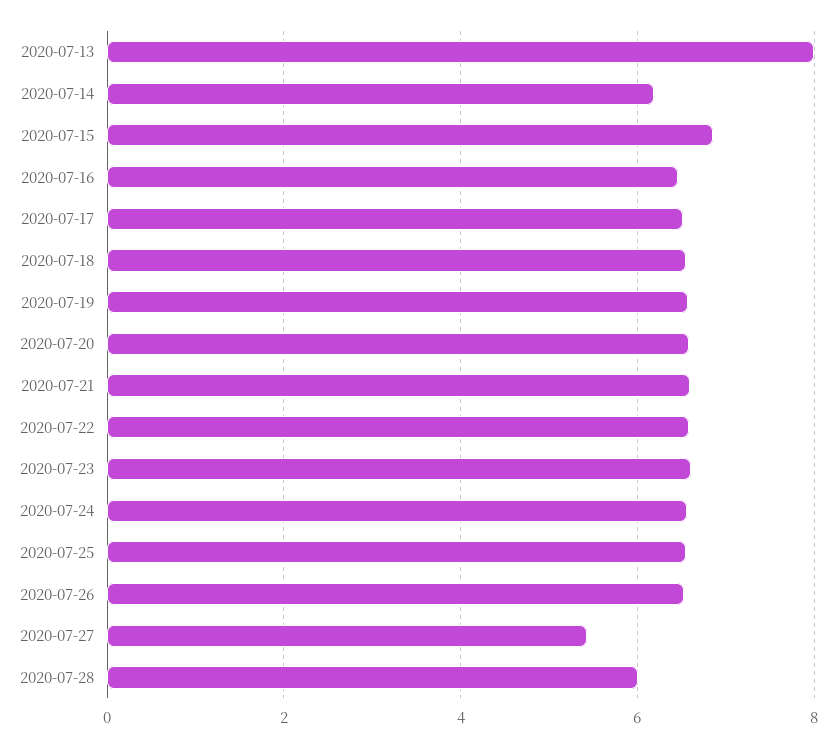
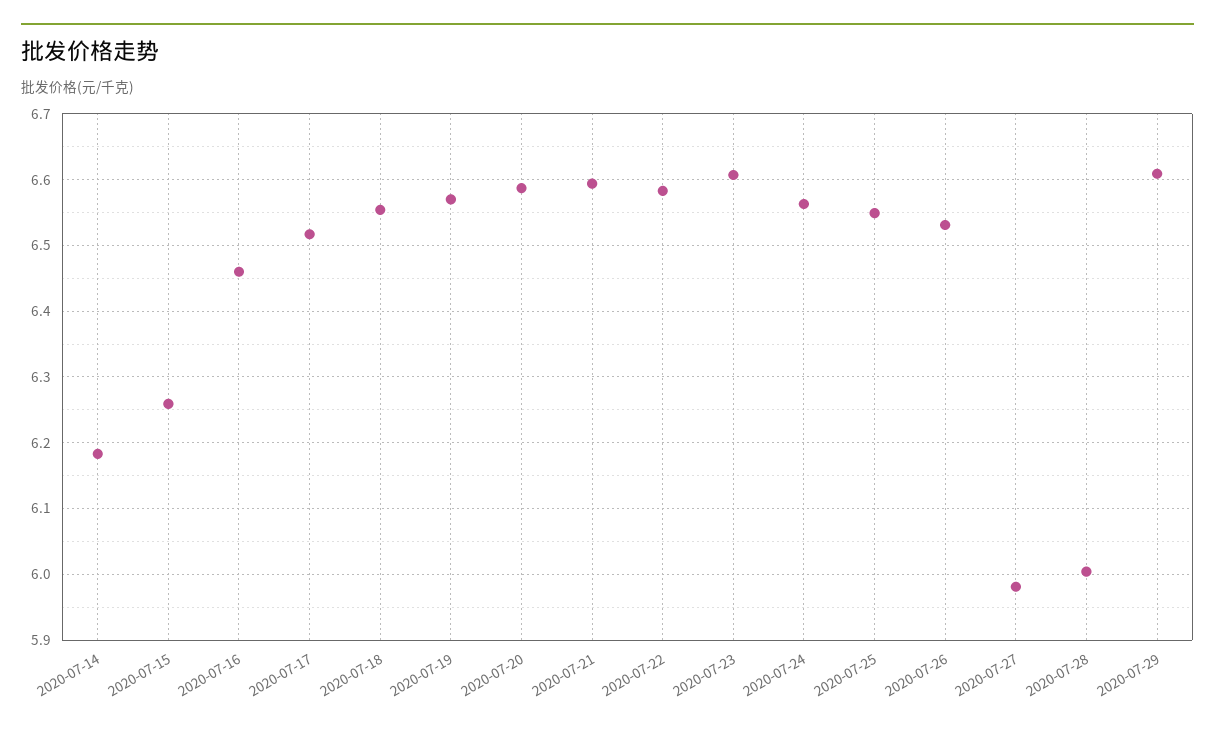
2020-07-13: 8 -> none
2020-07-15: 6.8 -> 6.26
2020-07-27: 5.4 -> 5.98
2020-07-29: none -> 6.61

